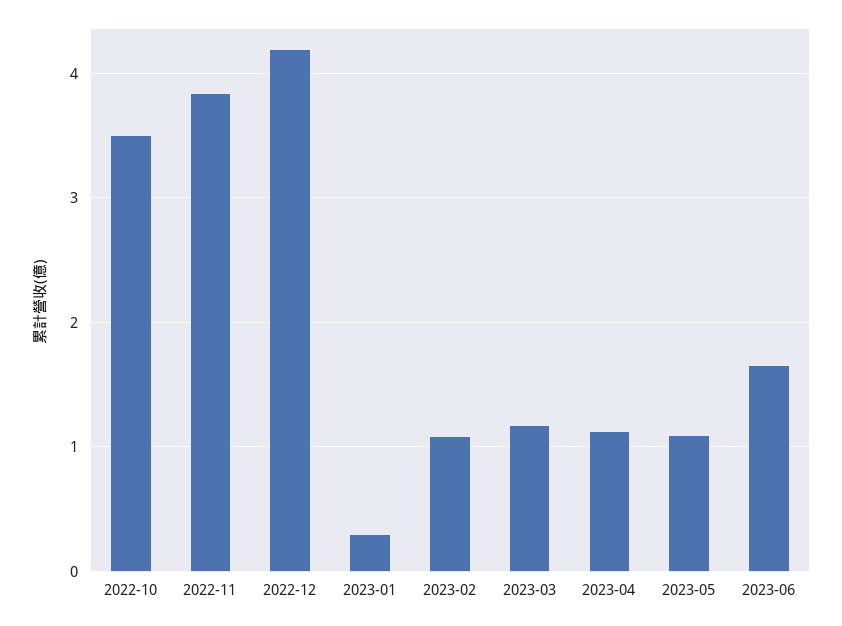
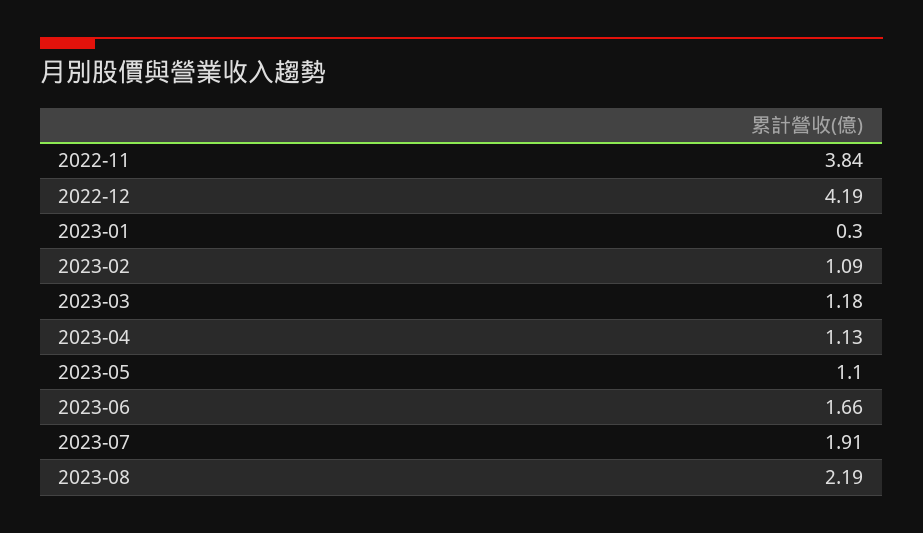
2022-10: 3.5 -> none
2023-07: none -> 1.91
2023-08: none -> 2.19

